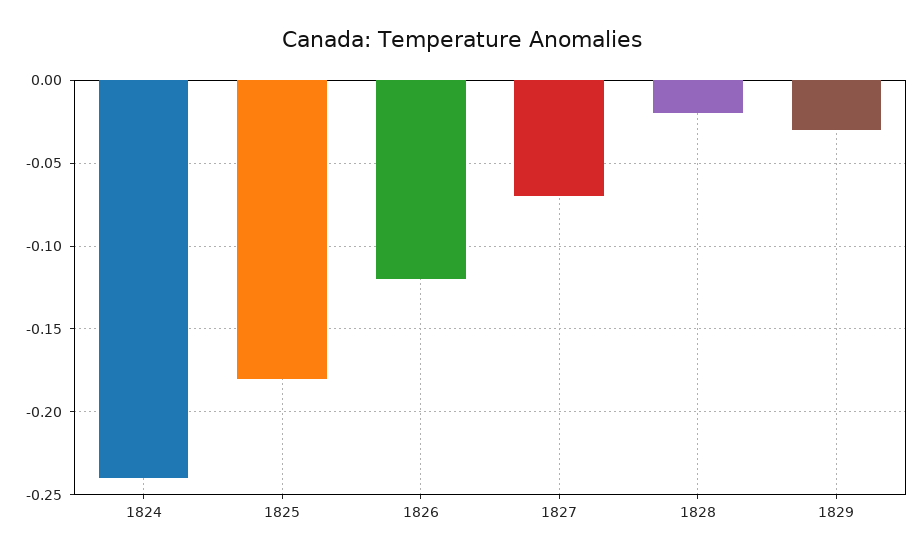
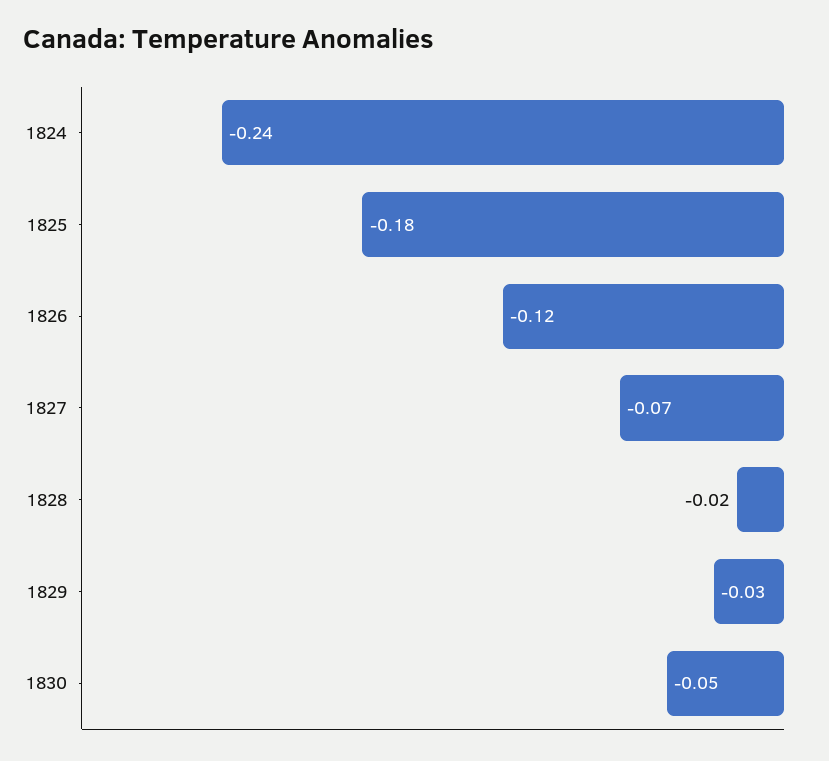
1830: none -> -0.05

